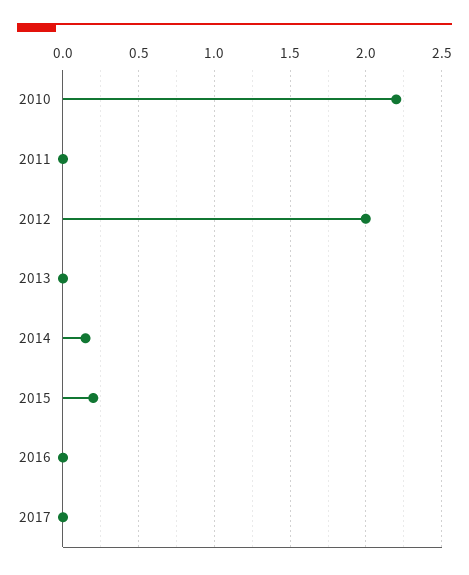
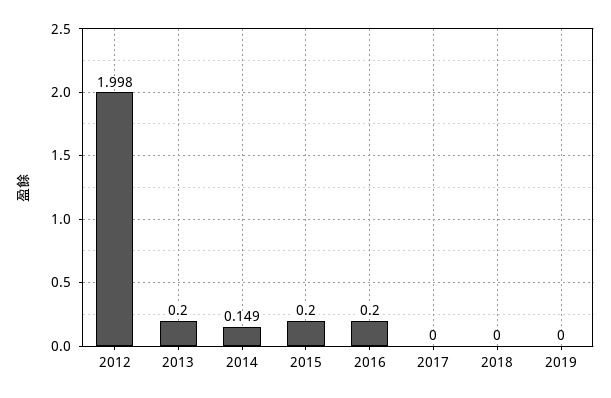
2010: 2.2 -> none
2011: 0 -> none
2013: 0 -> 0.2
2016: 0 -> 0.2
2018: none -> 0
2019: none -> 0

